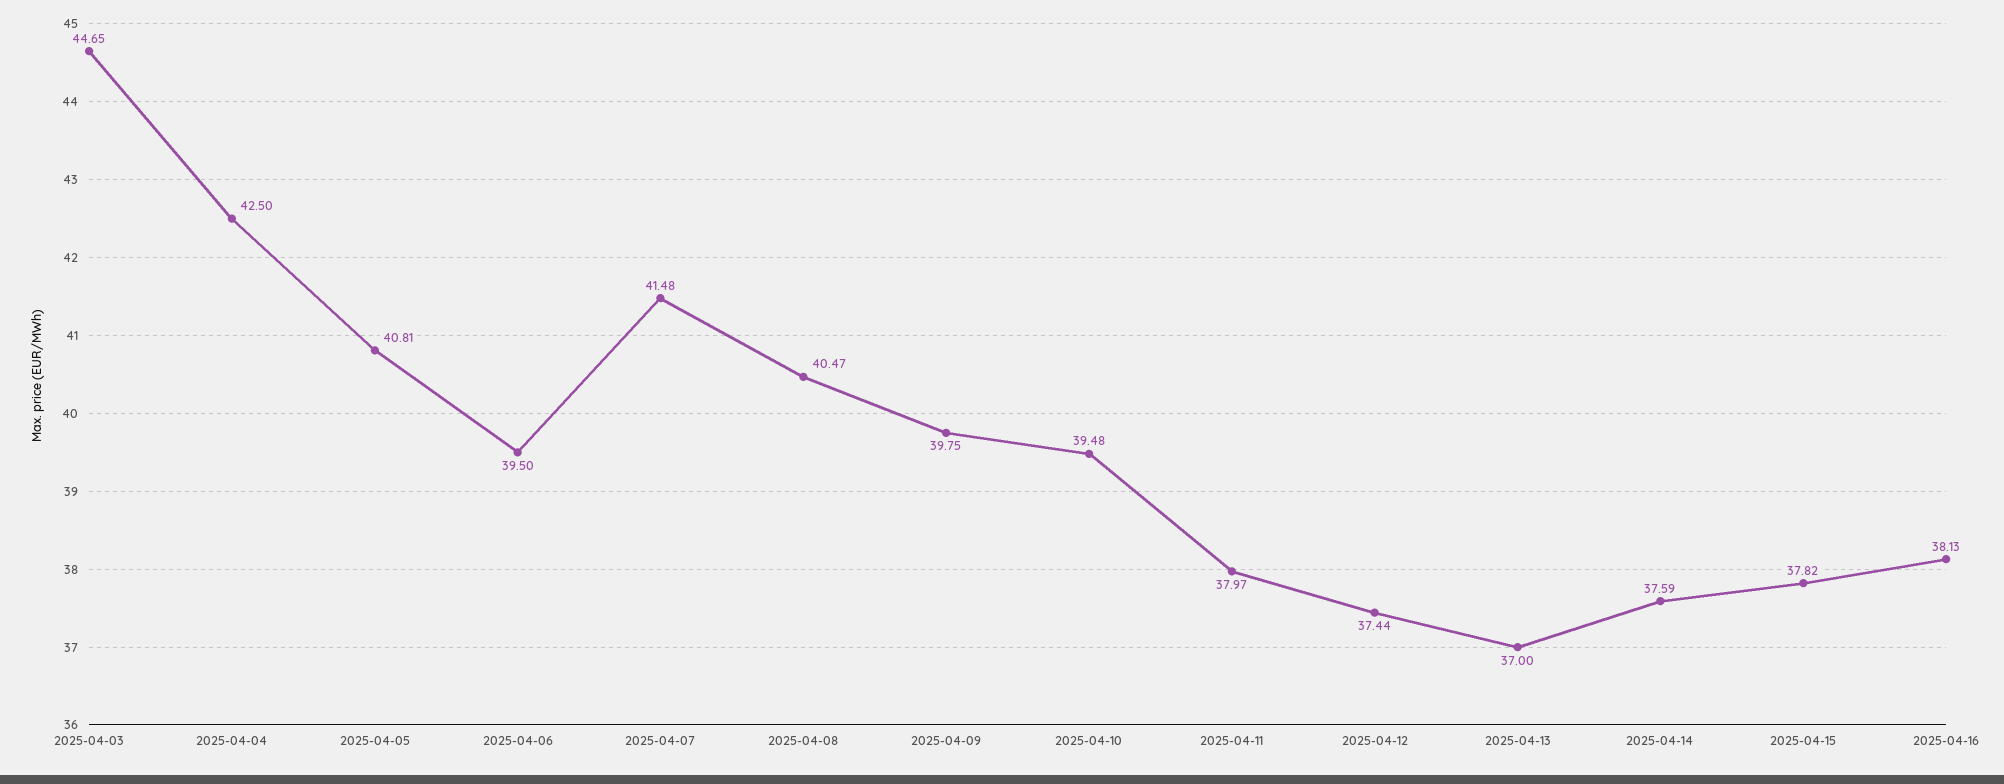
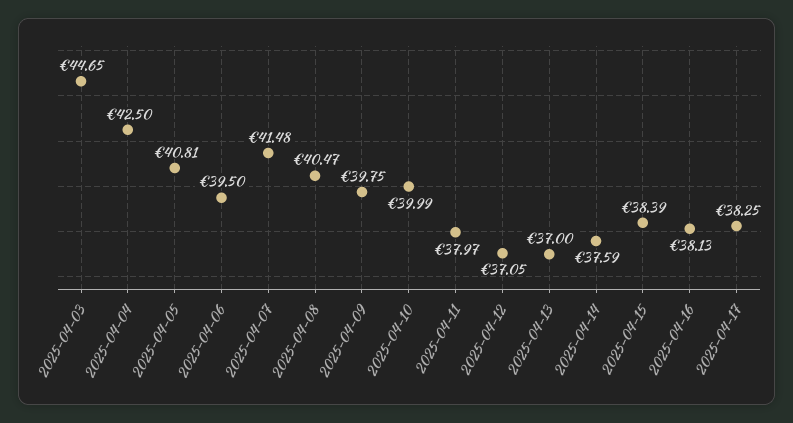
2025-04-10: 39.48 -> 39.99
2025-04-12: 37.44 -> 37.05
2025-04-15: 37.82 -> 38.39
2025-04-17: none -> 38.25

